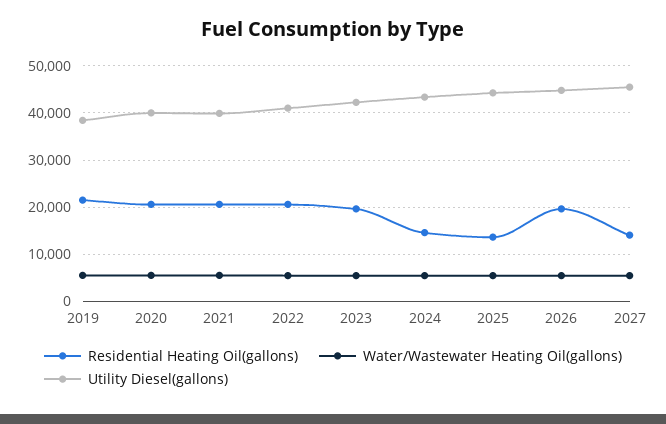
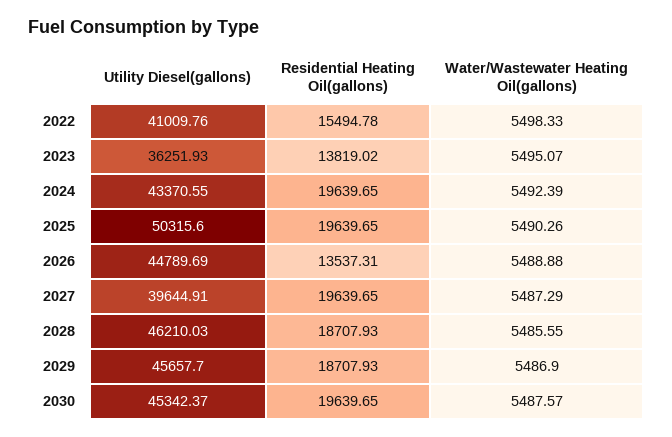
Residential Heating Oil(gallons), 2019: 22000 -> none
Water/Wastewater Heating Oil(gallons), 2019: 6000 -> none
Utility Diesel(gallons), 2019: 38000 -> none
Residential Heating Oil(gallons), 2020: 20000 -> none
Water/Wastewater Heating Oil(gallons), 2020: 6000 -> none
Utility Diesel(gallons), 2020: 40000 -> none
Residential Heating Oil(gallons), 2021: 20000 -> none
Water/Wastewater Heating Oil(gallons), 2021: 6000 -> none
Utility Diesel(gallons), 2021: 40000 -> none
Residential Heating Oil(gallons), 2022: 20000 -> 15494.78
Residential Heating Oil(gallons), 2023: 20000 -> 13819.02
Utility Diesel(gallons), 2023: 42000 -> 36251.93
Residential Heating Oil(gallons), 2024: 14000 -> 19639.65
Residential Heating Oil(gallons), 2025: 14000 -> 19639.65
Utility Diesel(gallons), 2025: 44000 -> 50315.6
Residential Heating Oil(gallons), 2026: 20000 -> 13537.31
Residential Heating Oil(gallons), 2027: 14000 -> 19639.65
Utility Diesel(gallons), 2027: 46000 -> 39644.91
Utility Diesel(gallons), 2028: none -> 46210.03
Residential Heating Oil(gallons), 2028: none -> 18707.93
Water/Wastewater Heating Oil(gallons), 2028: none -> 5485.55
Utility Diesel(gallons), 2029: none -> 45657.7
Residential Heating Oil(gallons), 2029: none -> 18707.93
Water/Wastewater Heating Oil(gallons), 2029: none -> 5486.9
Utility Diesel(gallons), 2030: none -> 45342.37
Residential Heating Oil(gallons), 2030: none -> 19639.65
Water/Wastewater Heating Oil(gallons), 2030: none -> 5487.57

